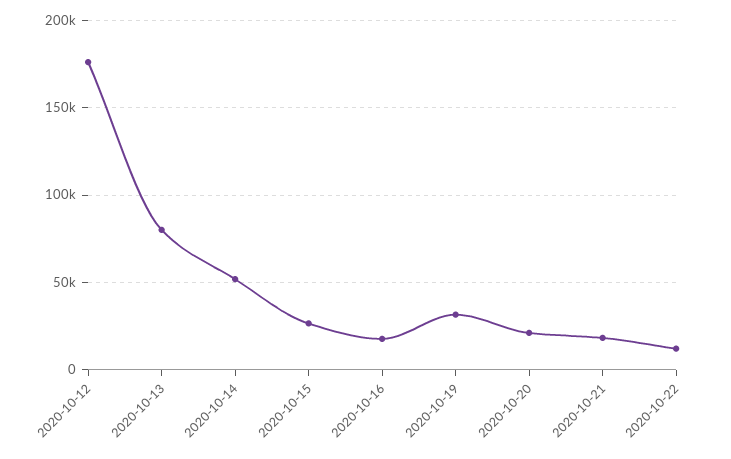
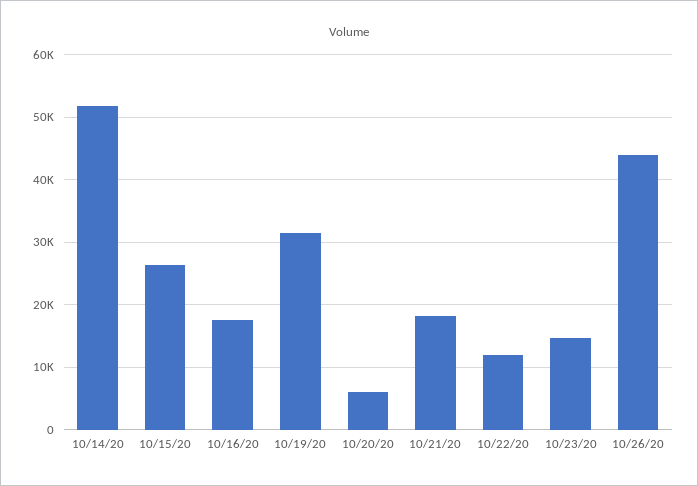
2020-10-12: 175000 -> none
2020-10-13: 80000 -> none
2020-10-20: 20000 -> 6000
10/23/20: none -> 15000
10/26/20: none -> 44000

